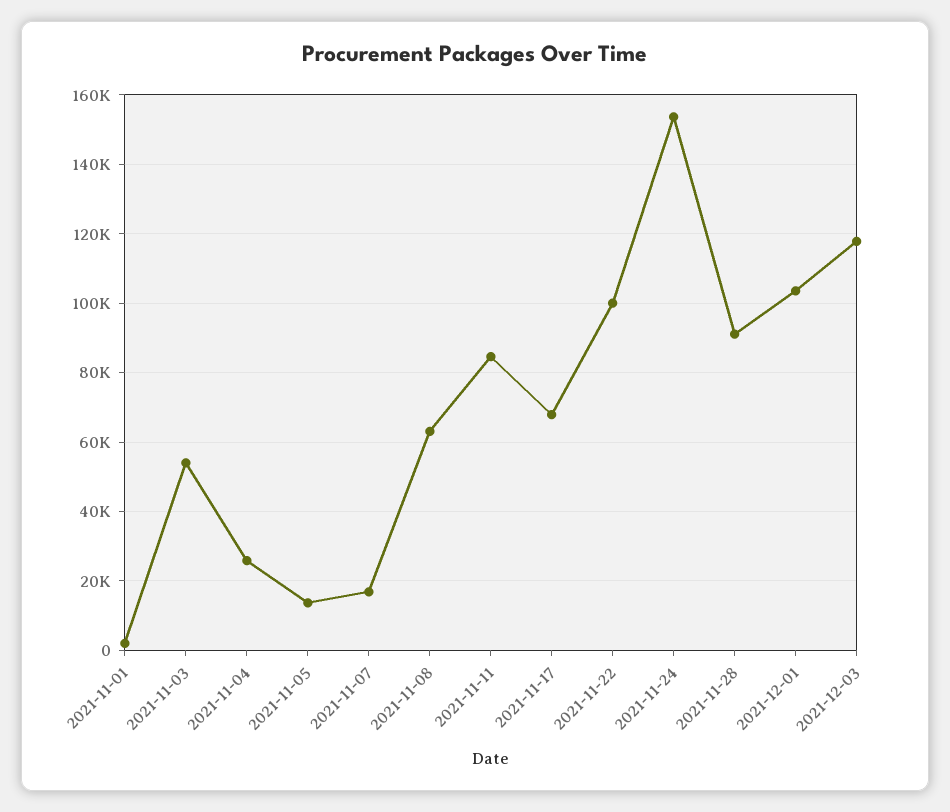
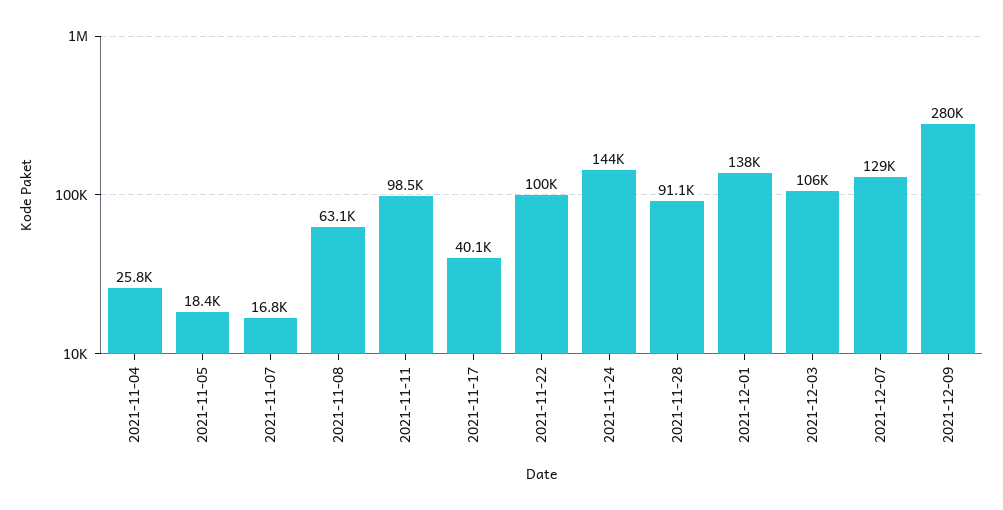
2021-11-01: 2000 -> none
2021-11-03: 54000 -> none
2021-11-05: 14000 -> 18400
2021-11-11: 84000 -> 98500
2021-11-17: 68000 -> 40100
2021-11-24: 154000 -> 144000
2021-12-01: 104000 -> 138000
2021-12-03: 118000 -> 106000
2021-12-07: none -> 129000
2021-12-09: none -> 280000

